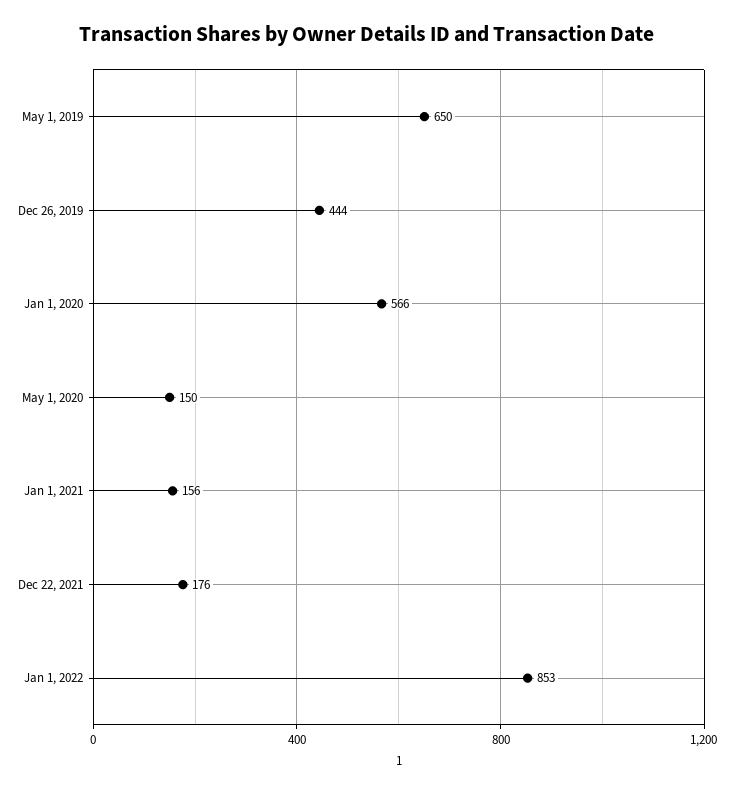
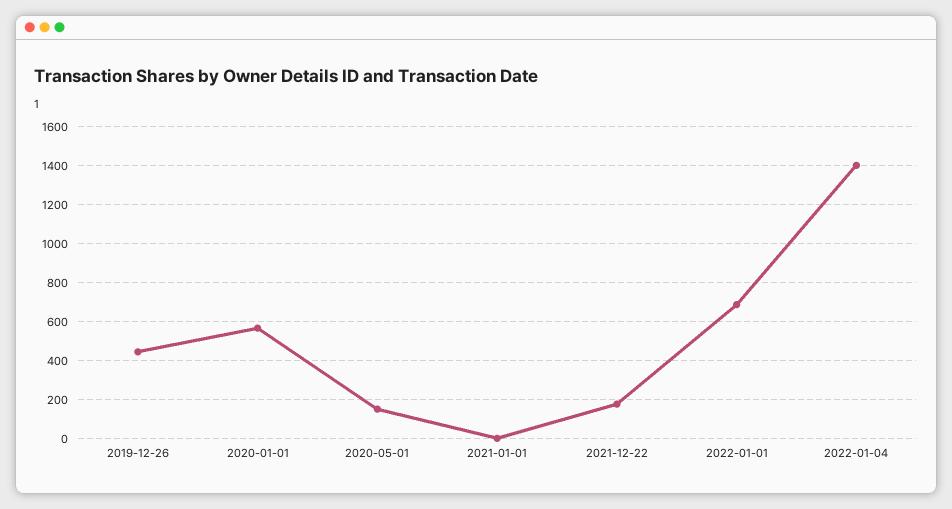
May 1, 2019: 650 -> none
Jan 1, 2021: 156 -> 0
Jan 1, 2022: 853 -> 700
2022-01-04: none -> 1400

